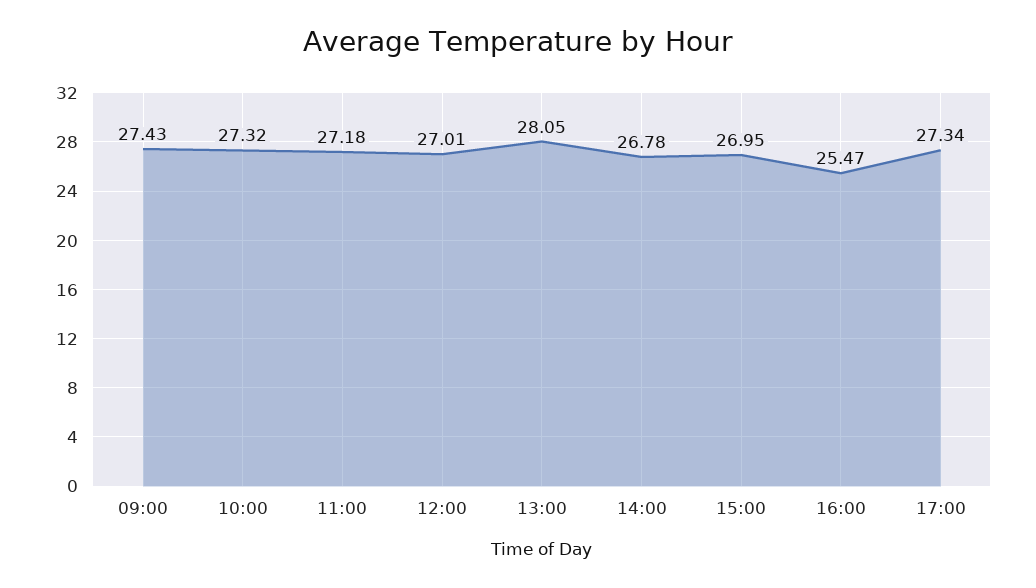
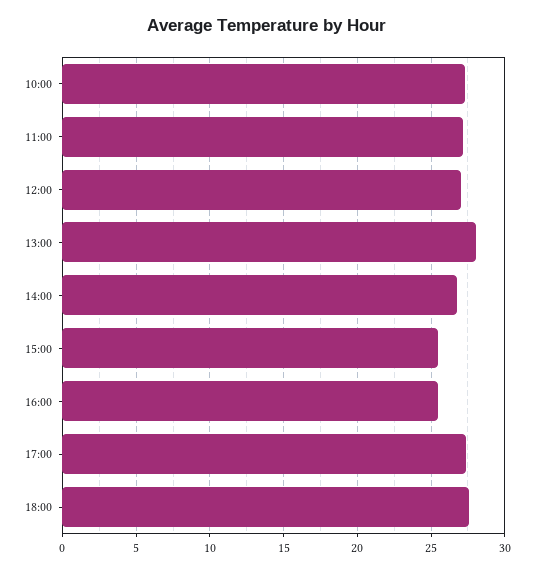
09:00: 27.43 -> none
15:00: 26.95 -> 25.5
18:00: none -> 27.5

